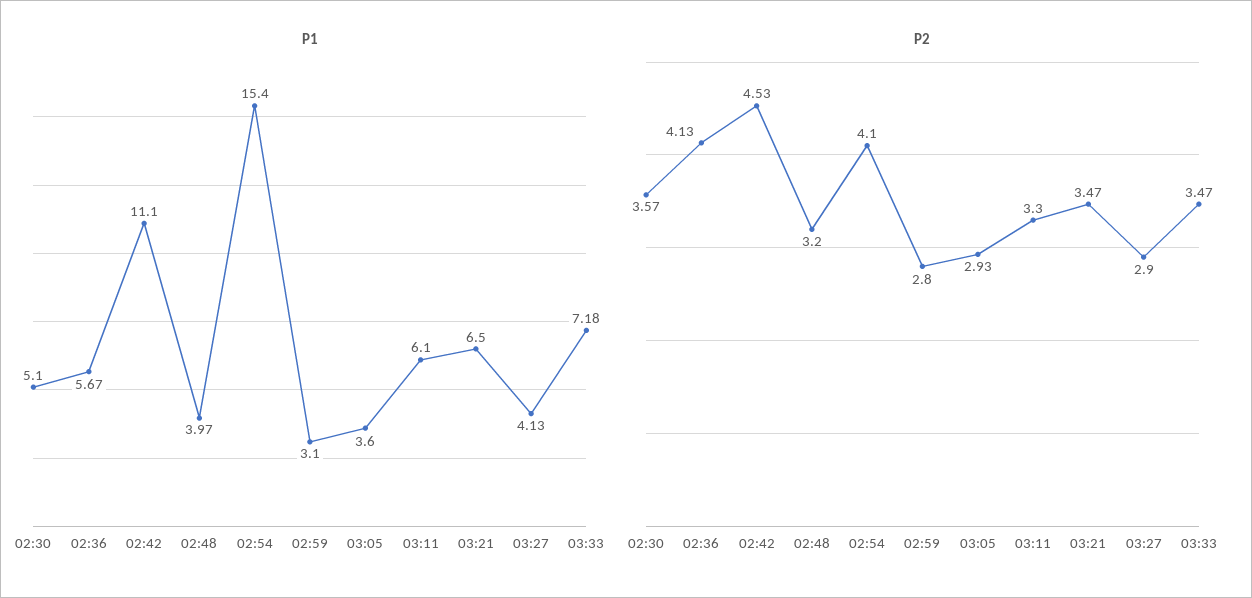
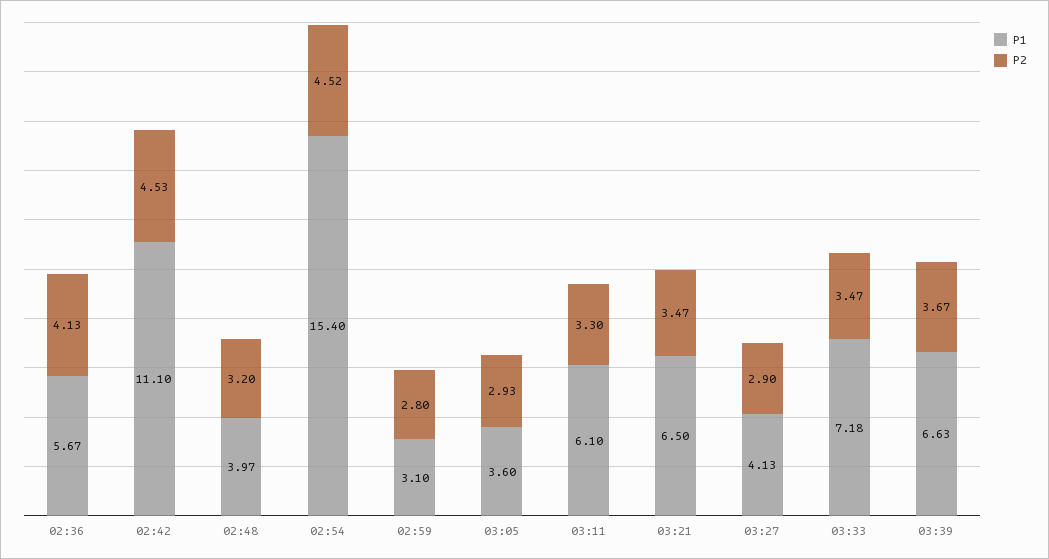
P1, 02:30: 5.1 -> none
P2, 02:30: 3.57 -> none
P2, 02:54: 4.1 -> 4.52
P1, 03:39: none -> 6.63
P2, 03:39: none -> 3.67

